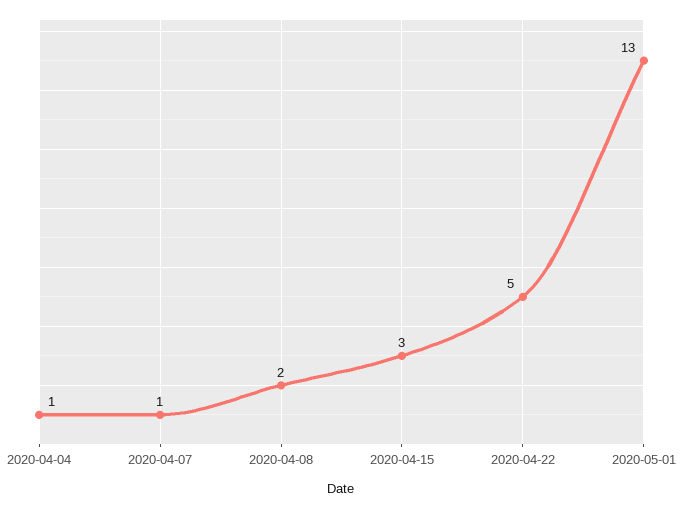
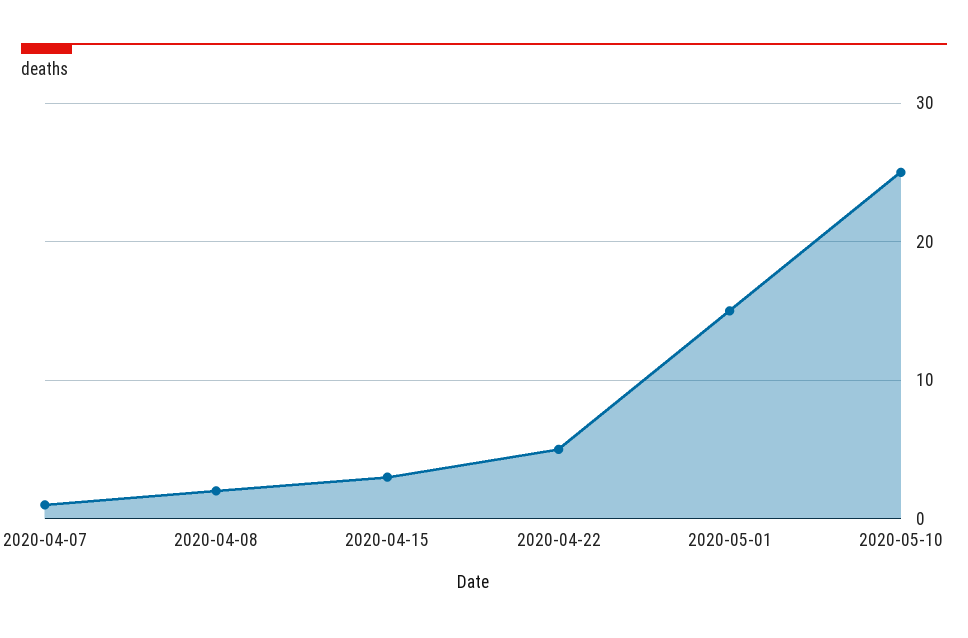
2020-04-04: 1 -> none
2020-05-01: 13 -> 15
2020-05-10: none -> 25

